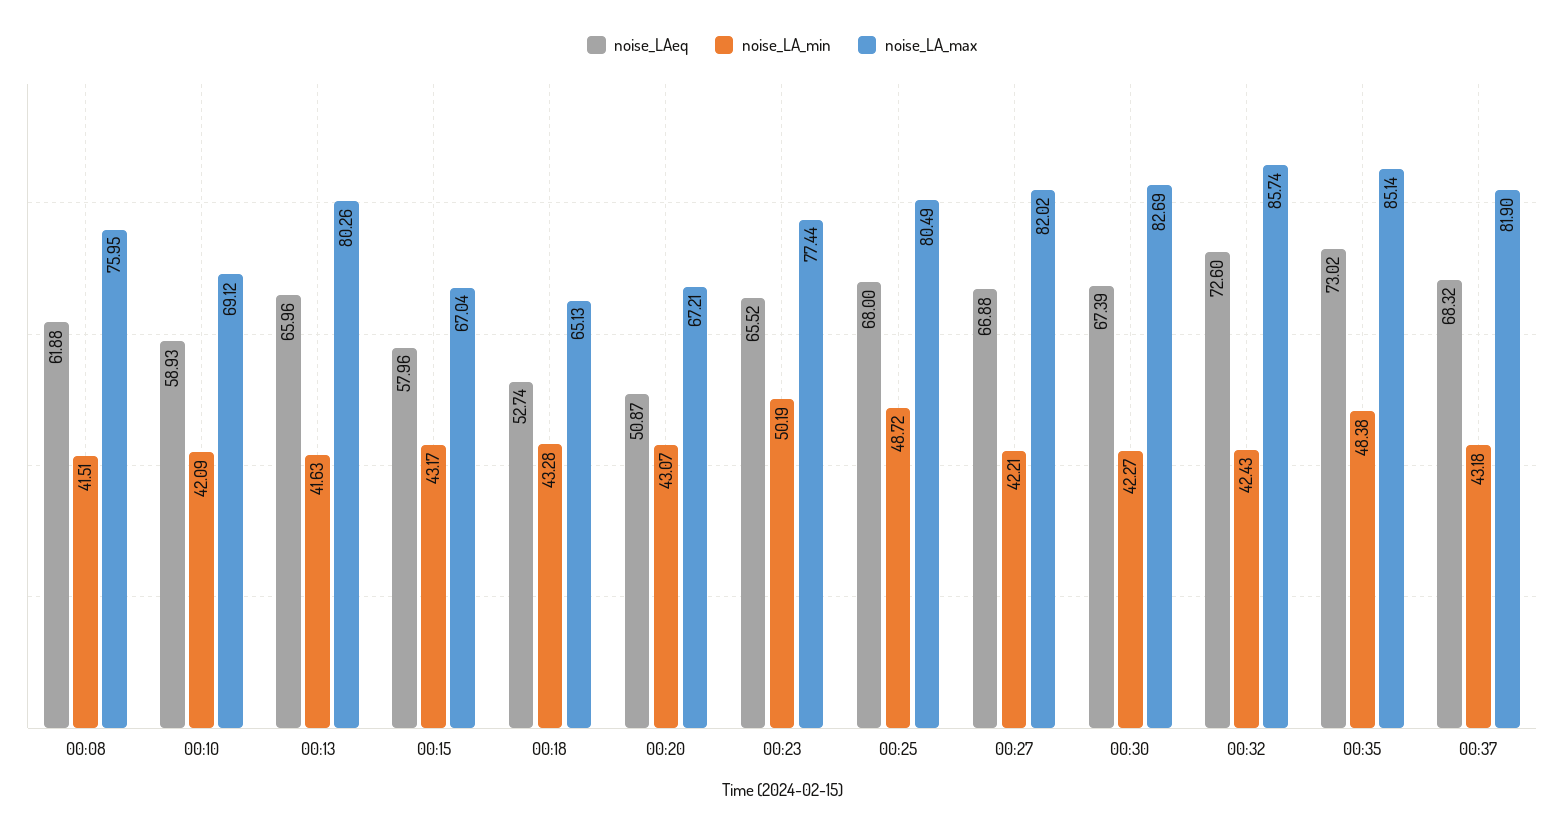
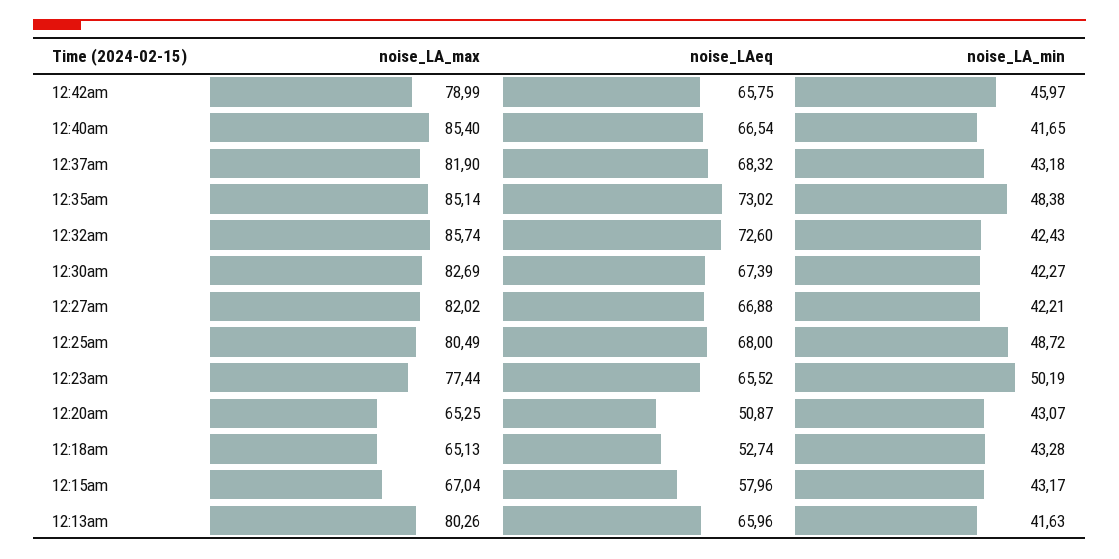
noise_LAeq, 00:08: 61.88 -> none
noise_LA_min, 00:08: 41.51 -> none
noise_LA_max, 00:08: 75.95 -> none
noise_LAeq, 00:10: 58.93 -> none
noise_LA_min, 00:10: 42.09 -> none
noise_LA_max, 00:10: 69.12 -> none
noise_LA_max, 00:20: 67.21 -> 65.25
noise_LA_max, 12:42am: none -> 78.99
noise_LAeq, 12:42am: none -> 65.75
noise_LA_min, 12:42am: none -> 45.97
noise_LA_max, 12:40am: none -> 85.4
noise_LAeq, 12:40am: none -> 66.54
noise_LA_min, 12:40am: none -> 41.65

